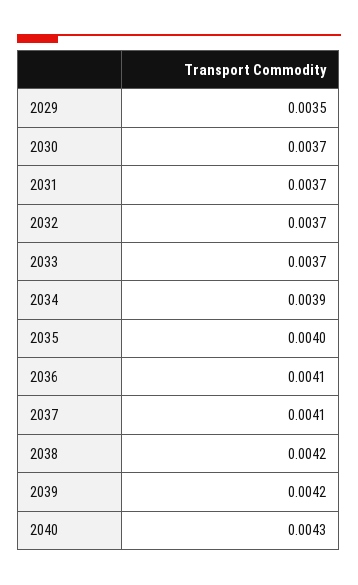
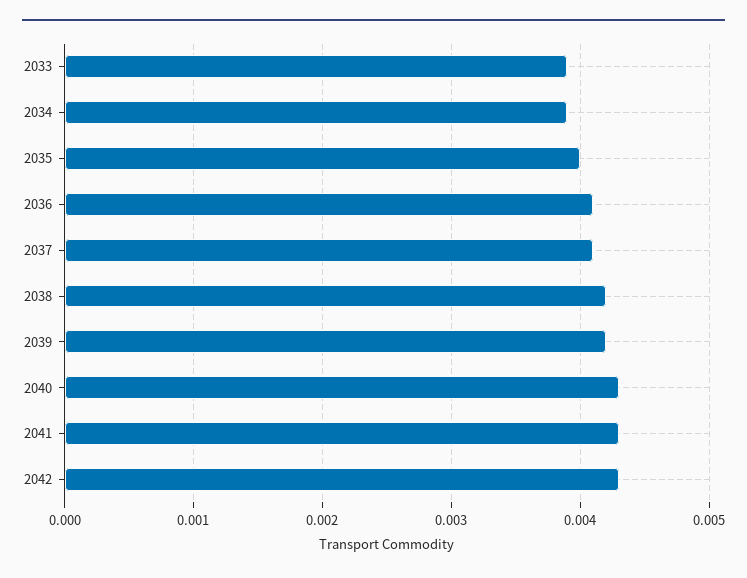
2029: 0.0035 -> none
2030: 0.0037 -> none
2031: 0.0037 -> none
2032: 0.0037 -> none
2033: 0.0037 -> 0.0039
2041: none -> 0.0043
2042: none -> 0.0043

